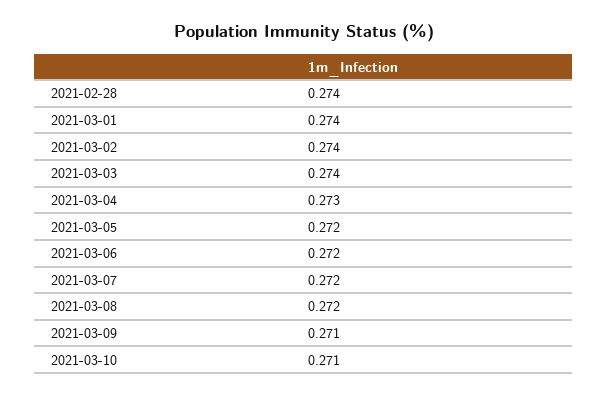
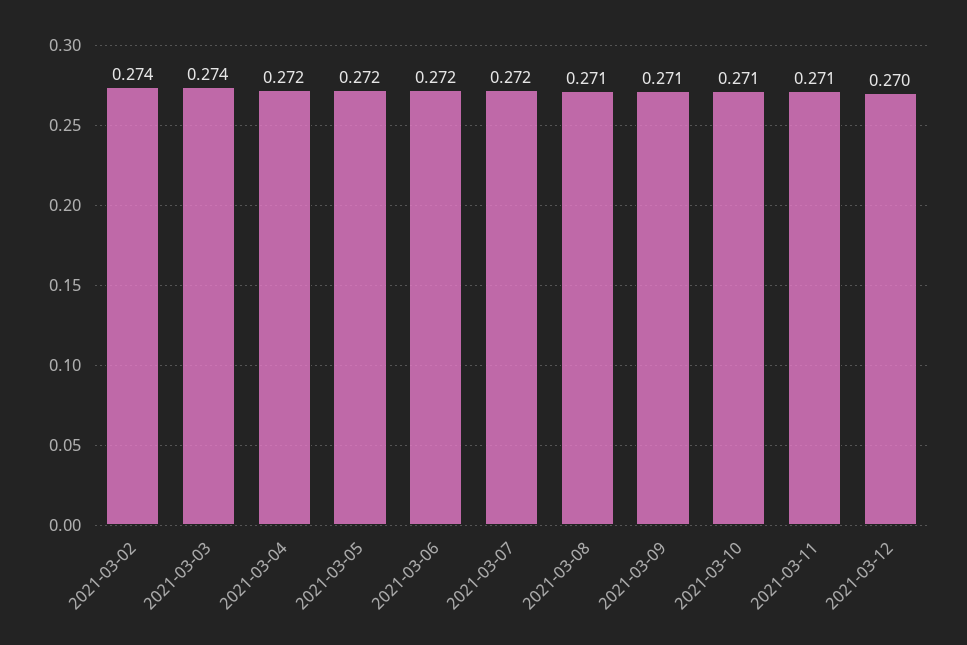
2021-02-28: 0.274 -> none
2021-03-01: 0.274 -> none
2021-03-04: 0.273 -> 0.272
2021-03-08: 0.272 -> 0.271
2021-03-11: none -> 0.271
2021-03-12: none -> 0.27

